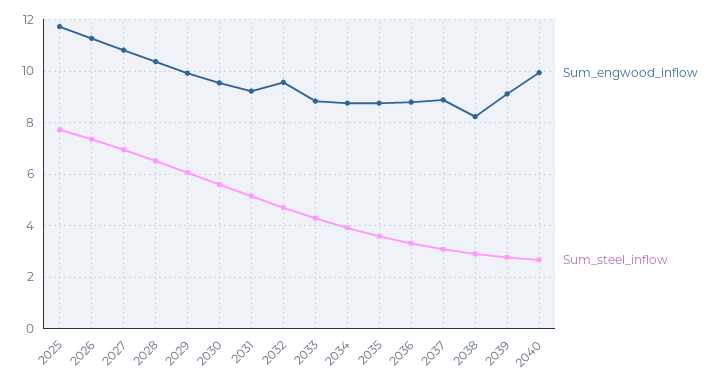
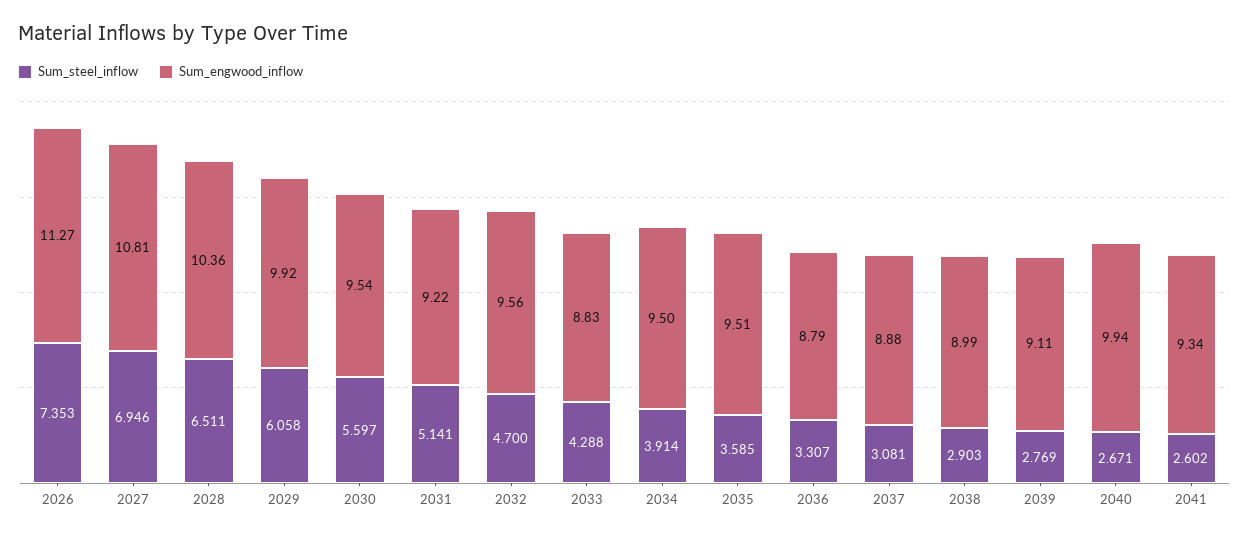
Sum_engwood_inflow, 2025: 11.75 -> none
Sum_steel_inflow, 2025: 7.75 -> none
Sum_engwood_inflow, 2034: 8.75 -> 9.5
Sum_engwood_inflow, 2035: 8.75 -> 9.51
Sum_engwood_inflow, 2038: 8.25 -> 8.99
Sum_steel_inflow, 2041: none -> 2.602
Sum_engwood_inflow, 2041: none -> 9.34

